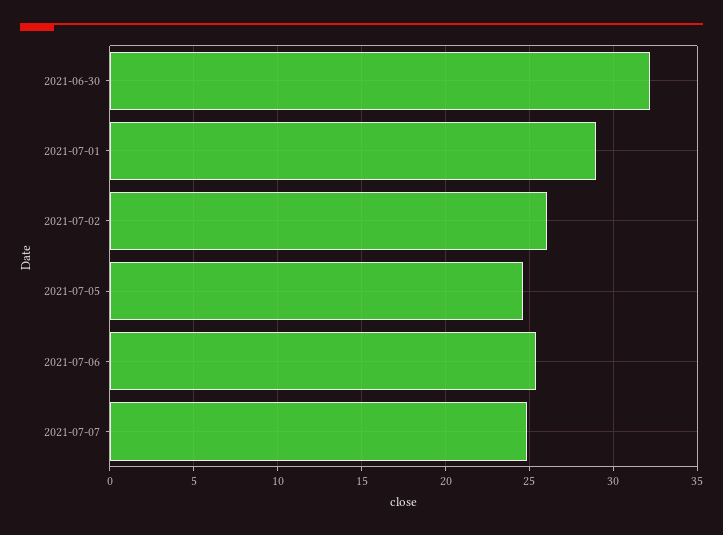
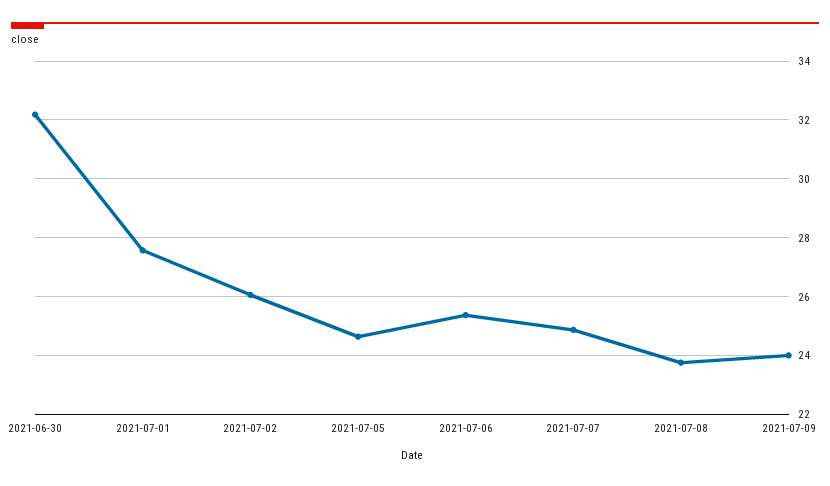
2021-07-01: 29 -> 27.5
2021-07-08: none -> 23.75
2021-07-09: none -> 24

